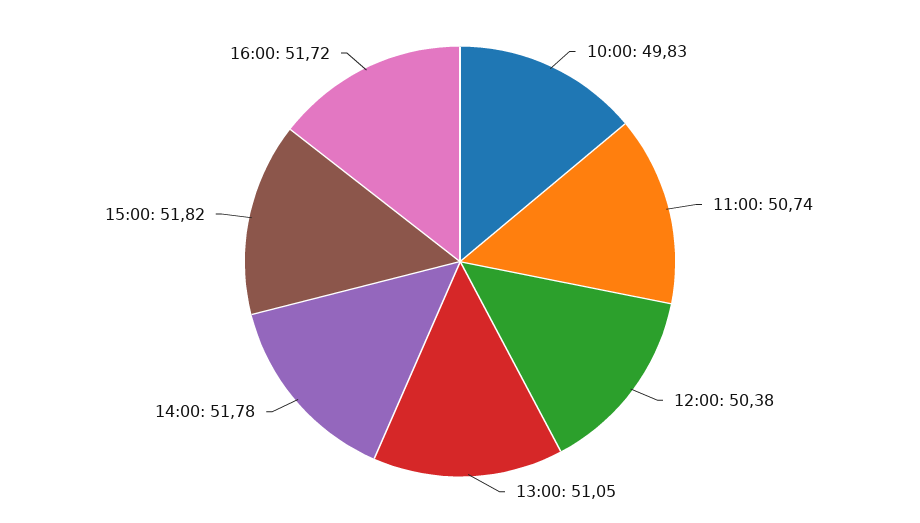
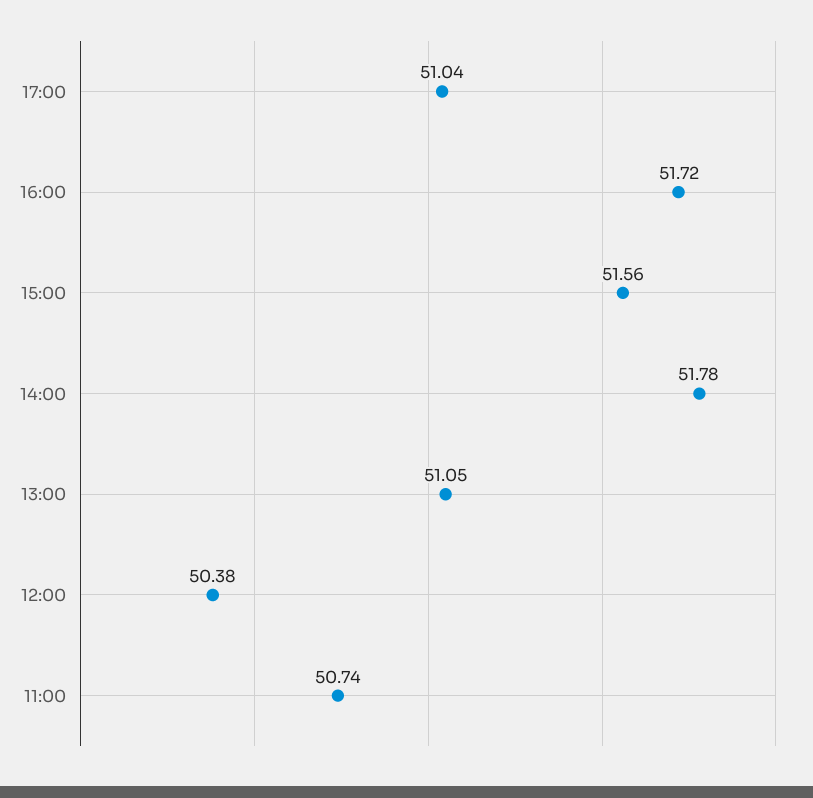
10:00: 49.83 -> none
15:00: 51.82 -> 51.56
17:00: none -> 51.04

